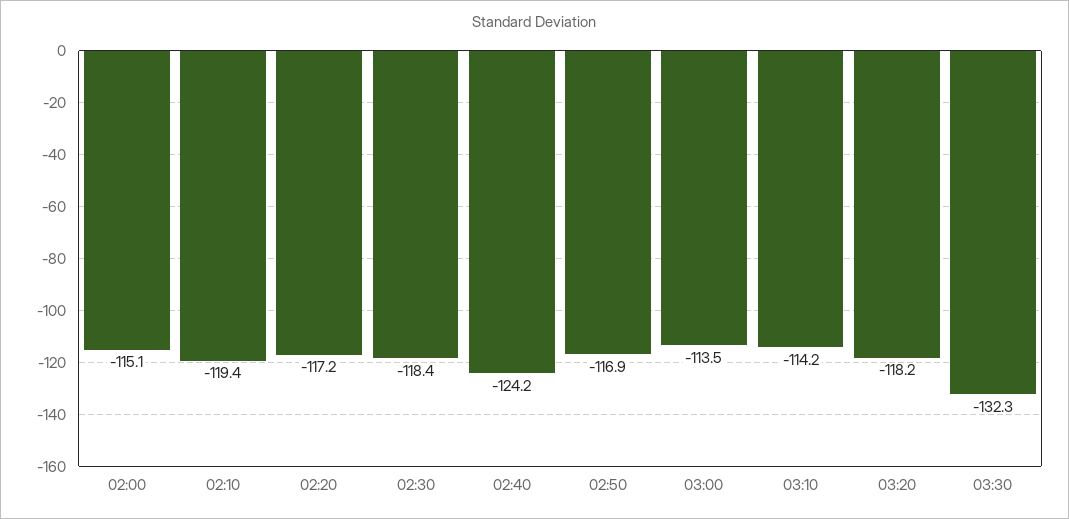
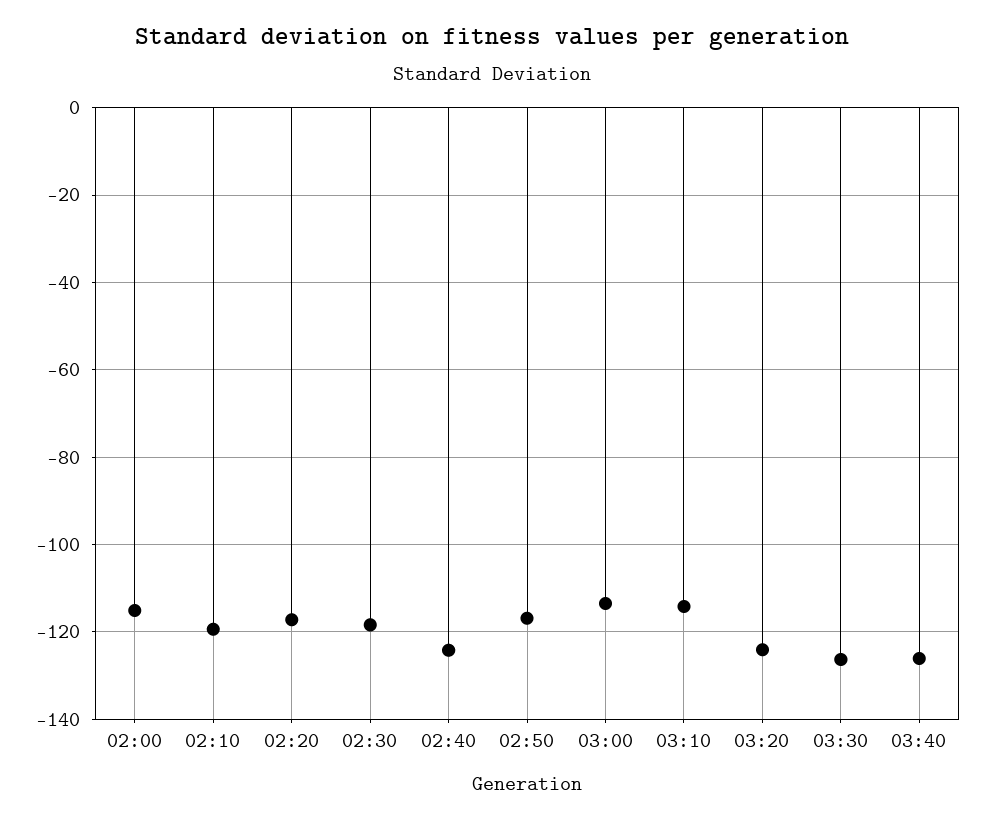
03:20: -118.2 -> -124
03:30: -132.3 -> -126
03:40: none -> -126

